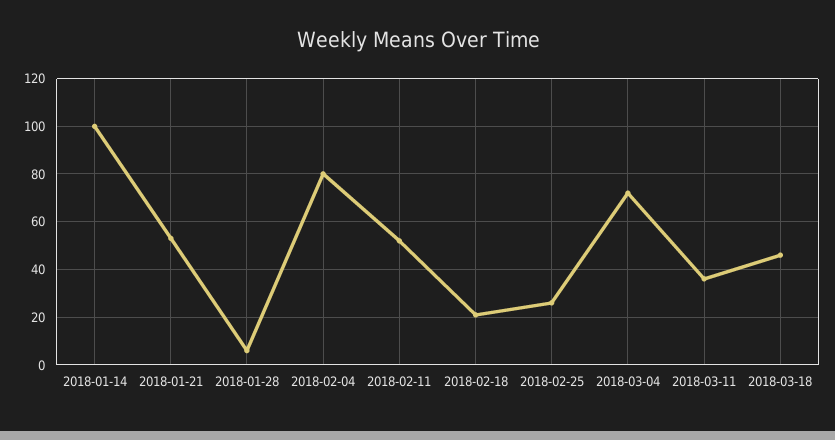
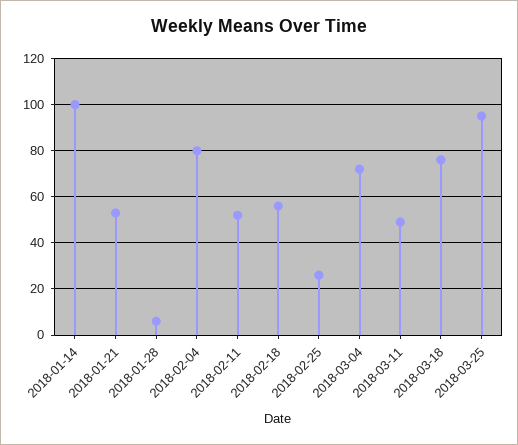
2018-02-18: 20 -> 55
2018-03-11: 35 -> 50
2018-03-18: 45 -> 75
2018-03-25: none -> 95

